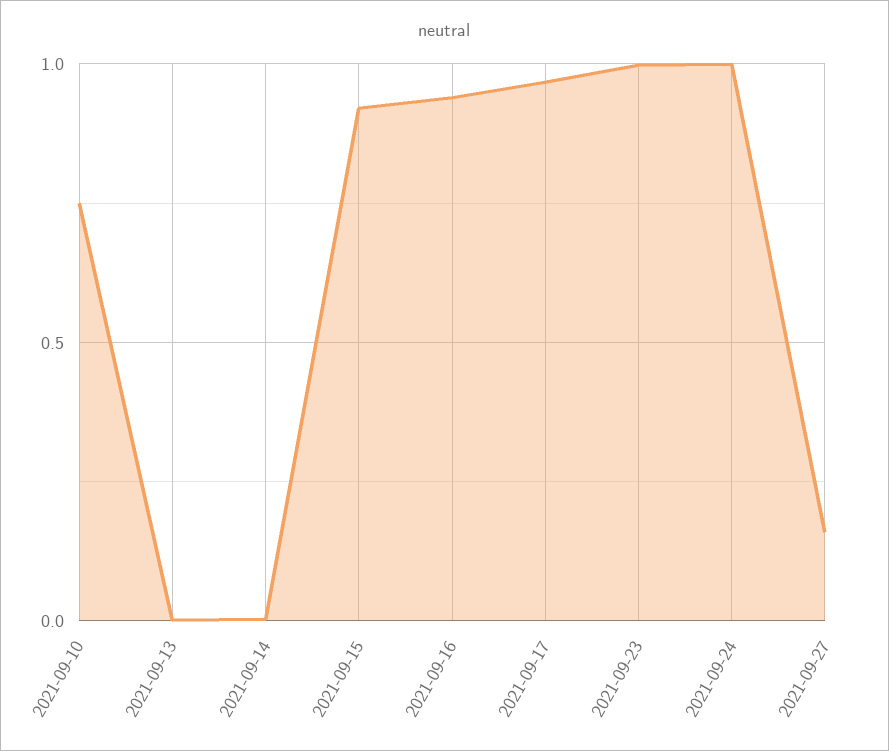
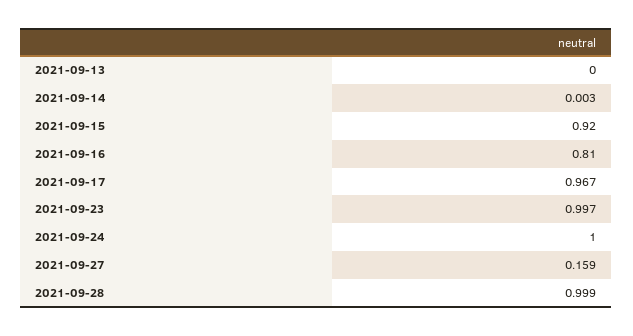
2021-09-10: 0.75 -> none
2021-09-16: 0.95 -> 0.81
2021-09-28: none -> 0.999

